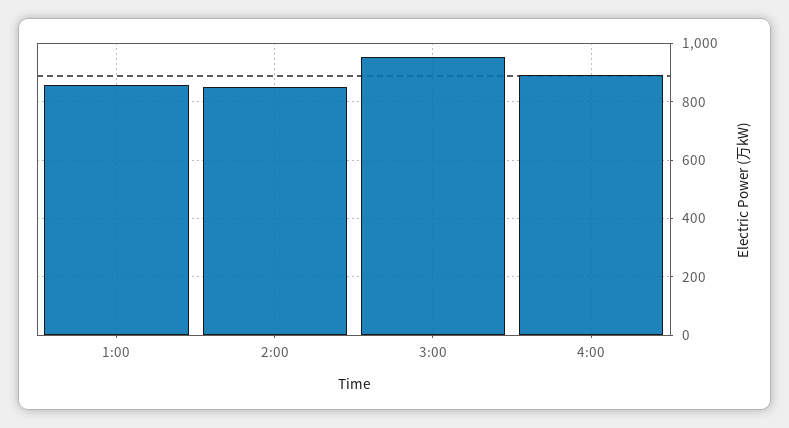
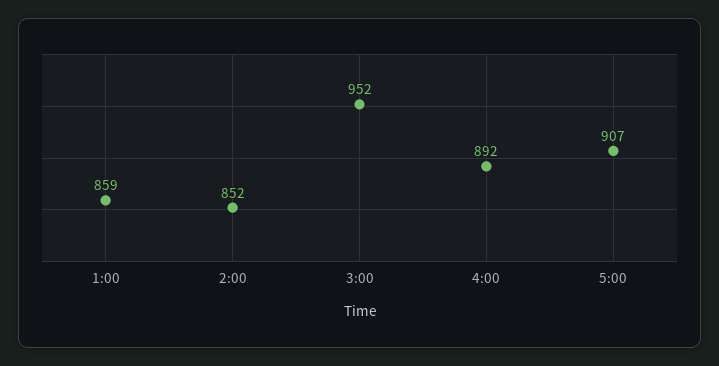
5:00: none -> 907

